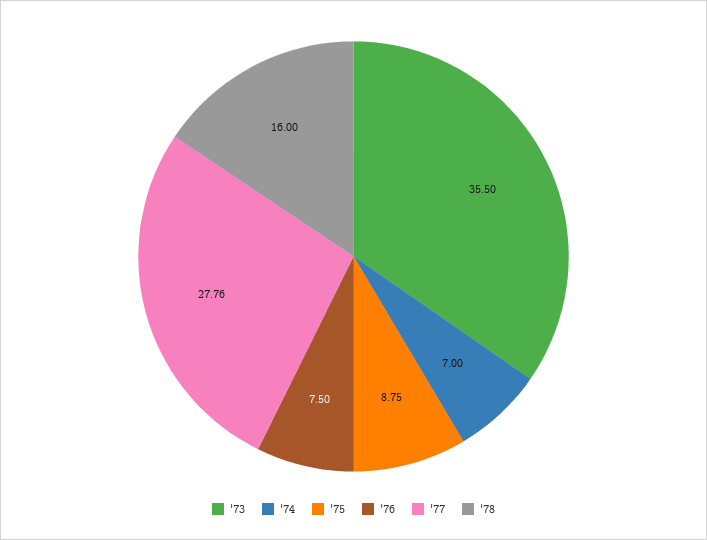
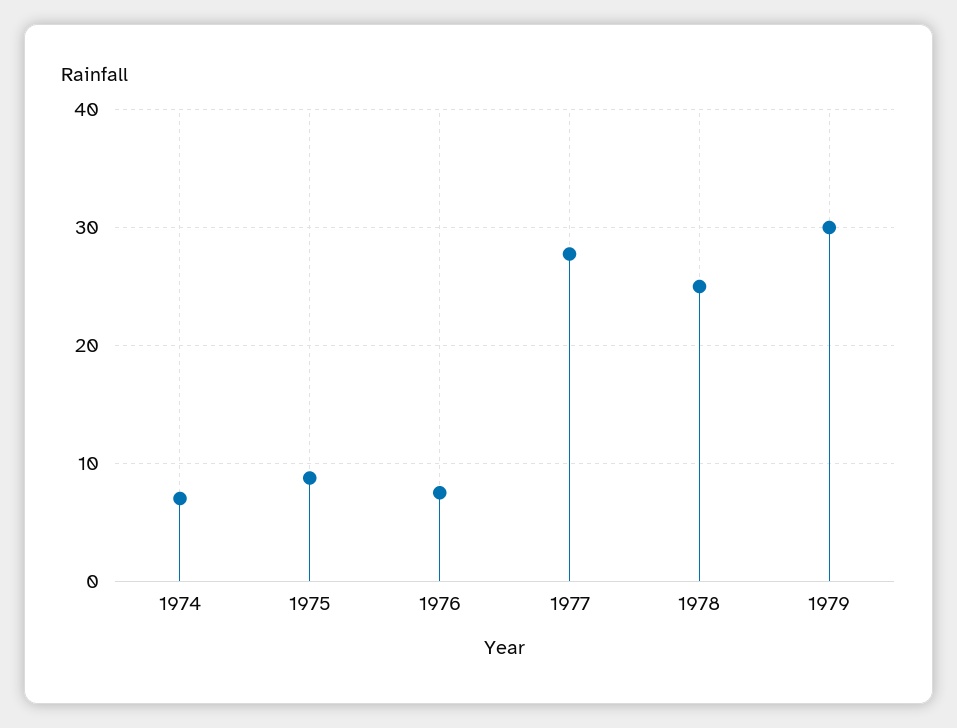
'73: 35.5 -> none
'78: 16 -> 25
1979: none -> 30

